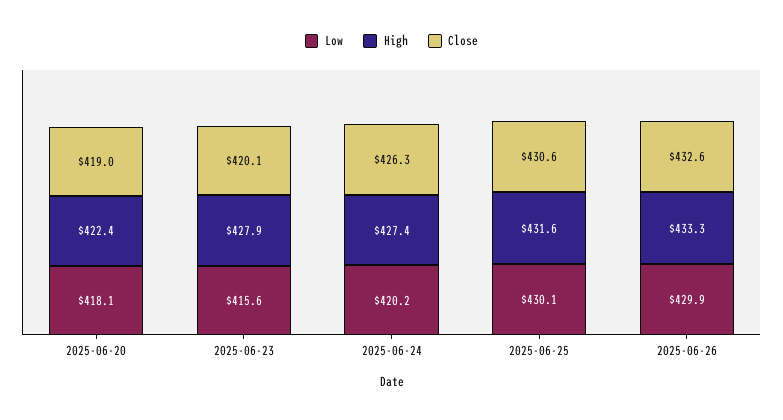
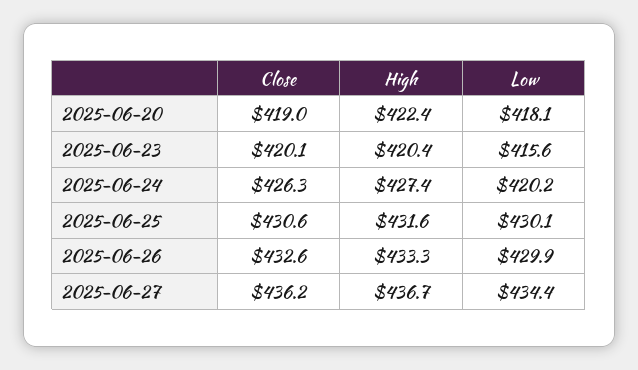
High, 2025-06-23: 427.9 -> 420.4
Close, 2025-06-27: none -> 436.2
High, 2025-06-27: none -> 436.7
Low, 2025-06-27: none -> 434.4

